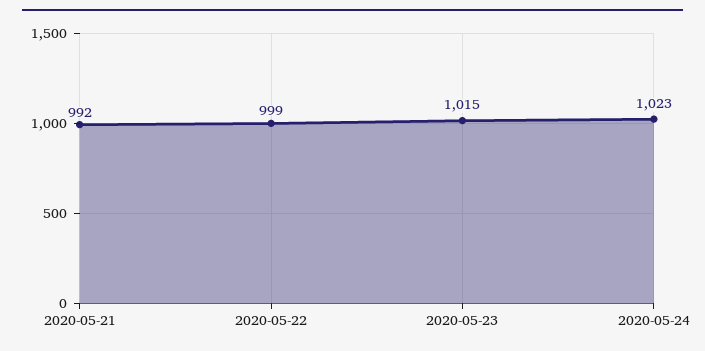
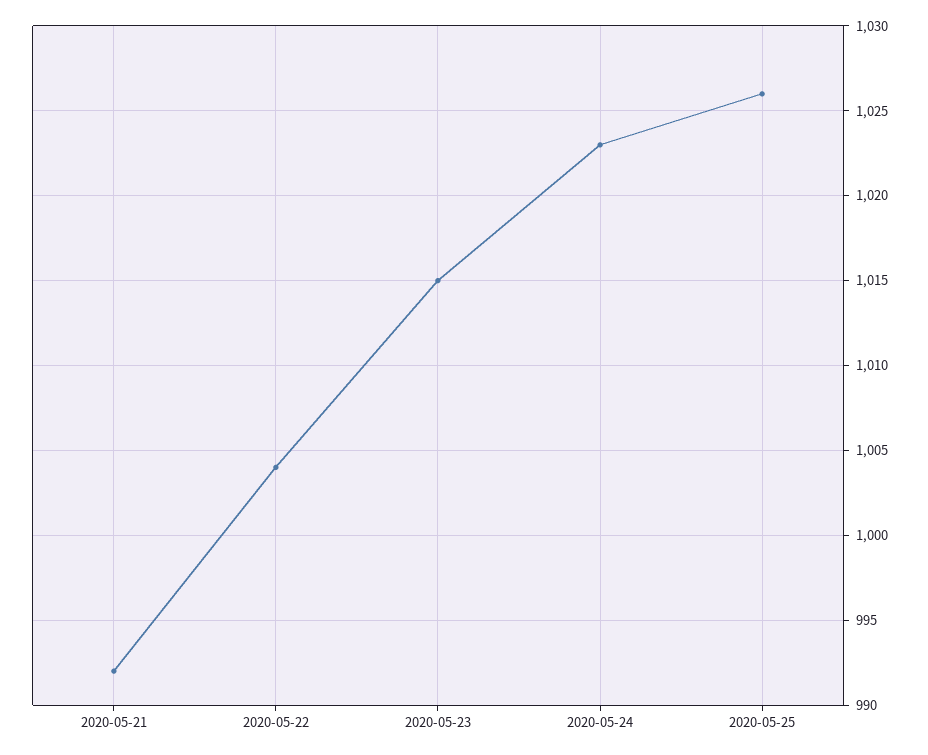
2020-05-22: 999 -> 1004
2020-05-25: none -> 1026

